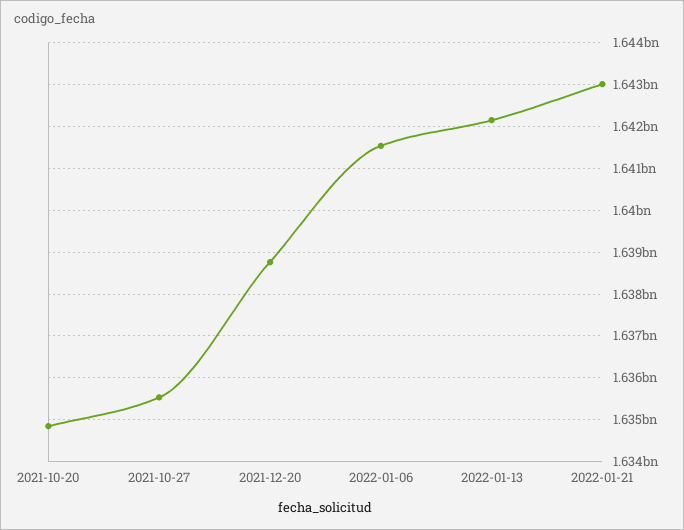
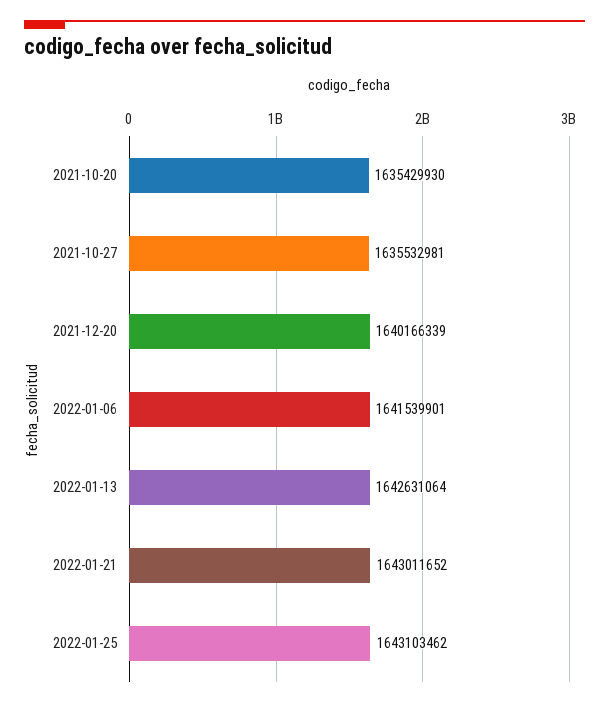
2021-10-20: 1634800000 -> 1635429930
2021-12-20: 1638800000 -> 1640166339
2022-01-13: 1642200000 -> 1642631064
2022-01-25: none -> 1643103462

